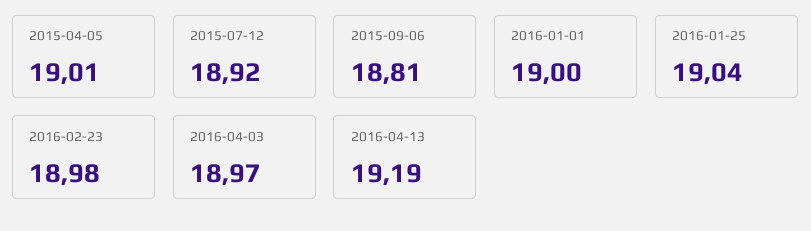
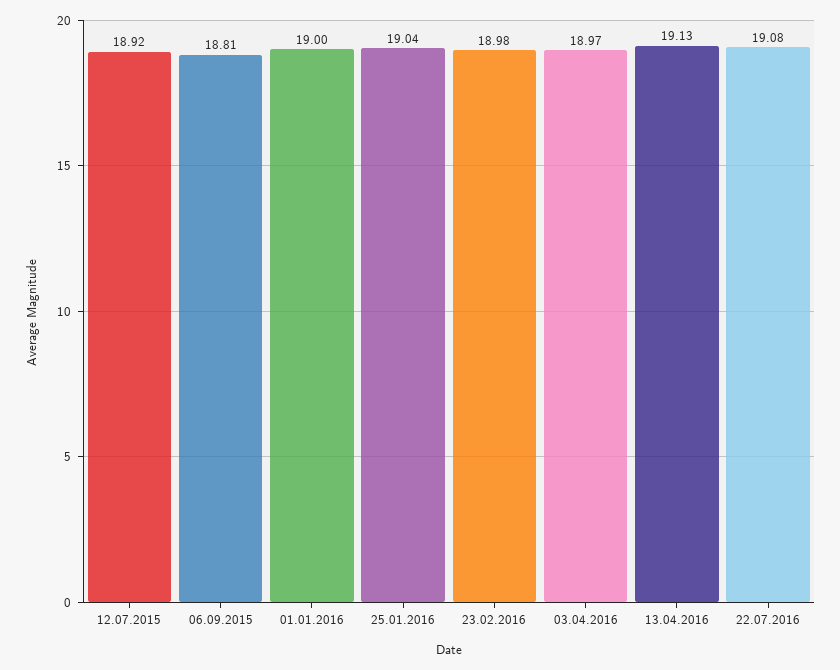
2015-04-05: 19.01 -> none
2016-04-13: 19.19 -> 19.13
22.07.2016: none -> 19.08

